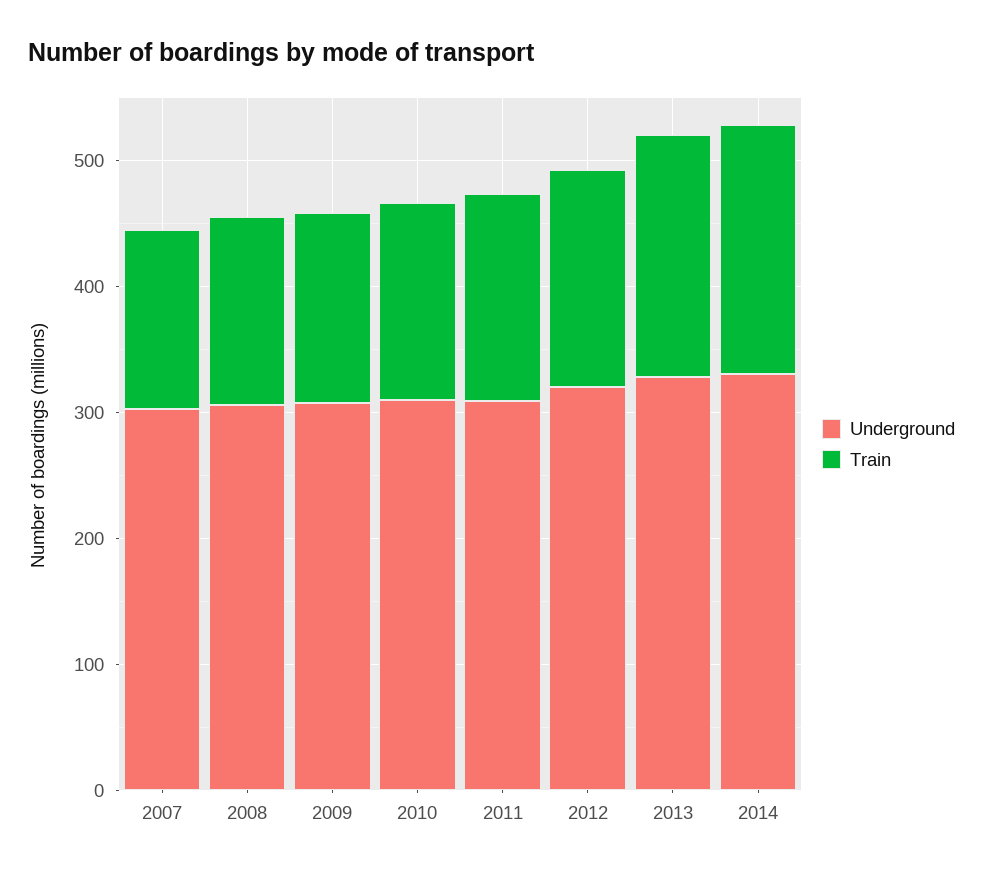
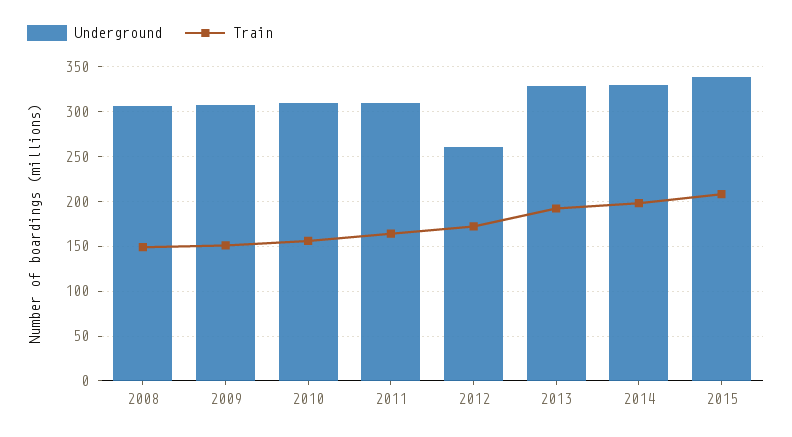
Underground, 2007: 300 -> none
Train, 2007: 140 -> none
Underground, 2012: 320 -> 260
Underground, 2015: none -> 340
Train, 2015: none -> 210

